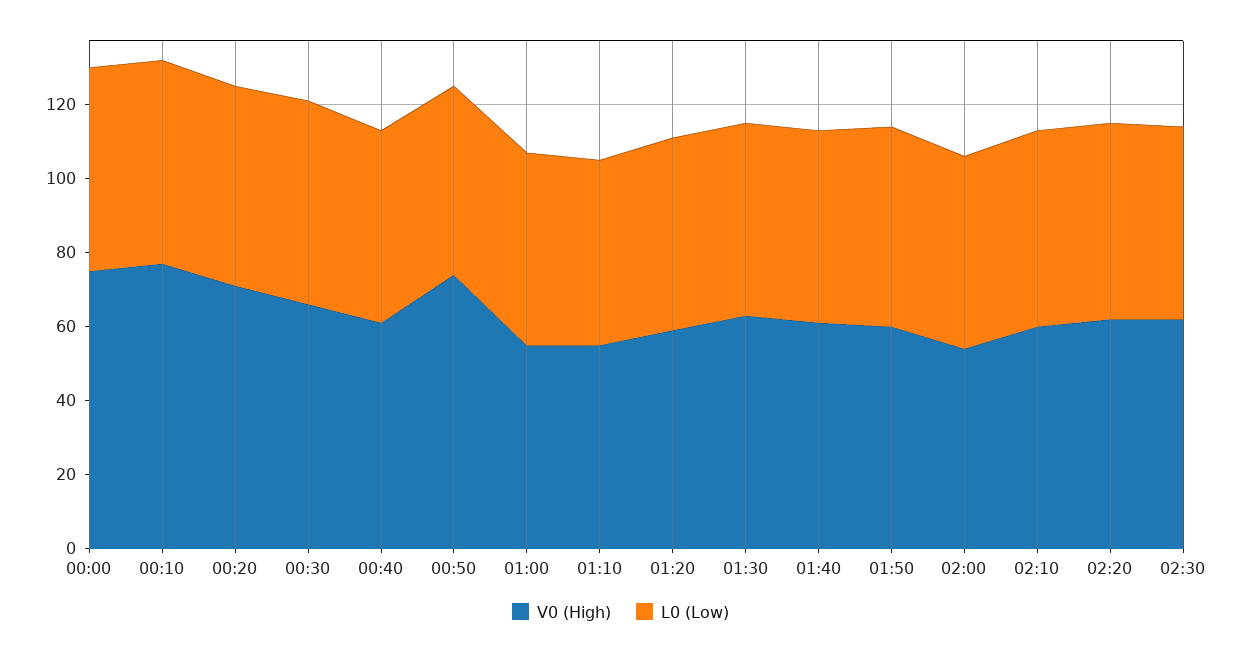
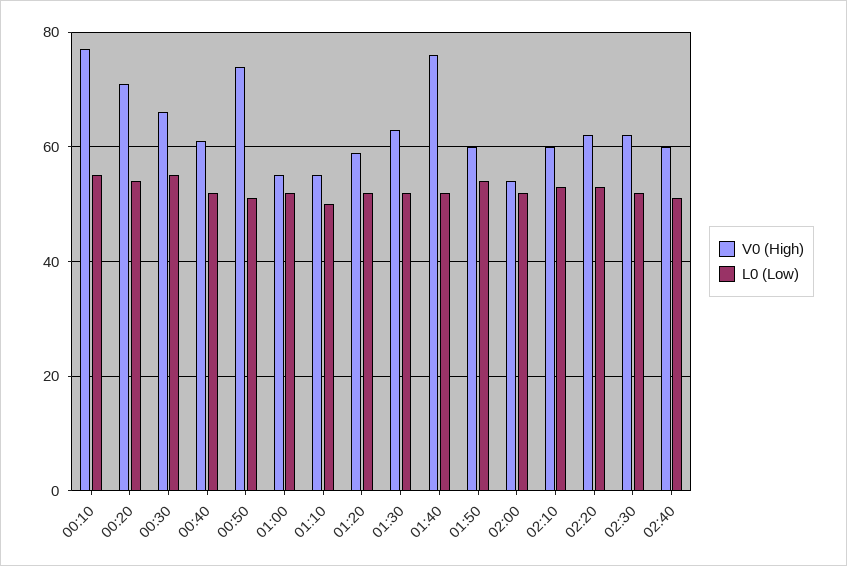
V0 (High), 00:00: 75 -> none
L0 (Low), 00:00: 55 -> none
V0 (High), 01:40: 60 -> 75
V0 (High), 02:40: none -> 60
L0 (Low), 02:40: none -> 50

